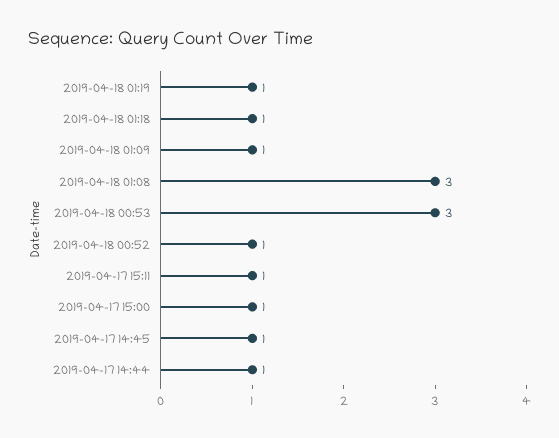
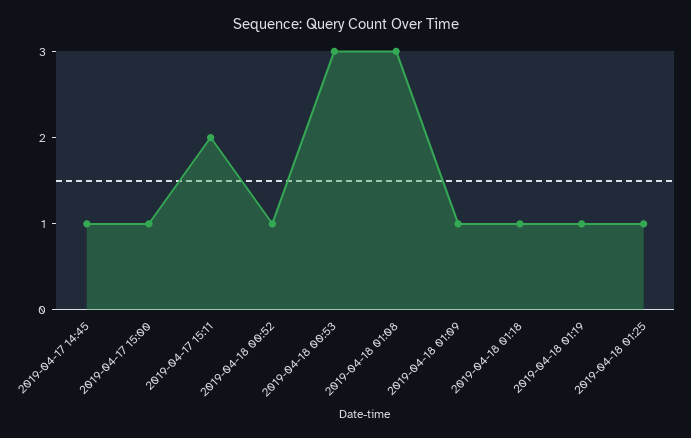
2019-04-17 15:11: 1 -> 2
2019-04-17 14:44: 1 -> none
2019-04-18 01:25: none -> 1

